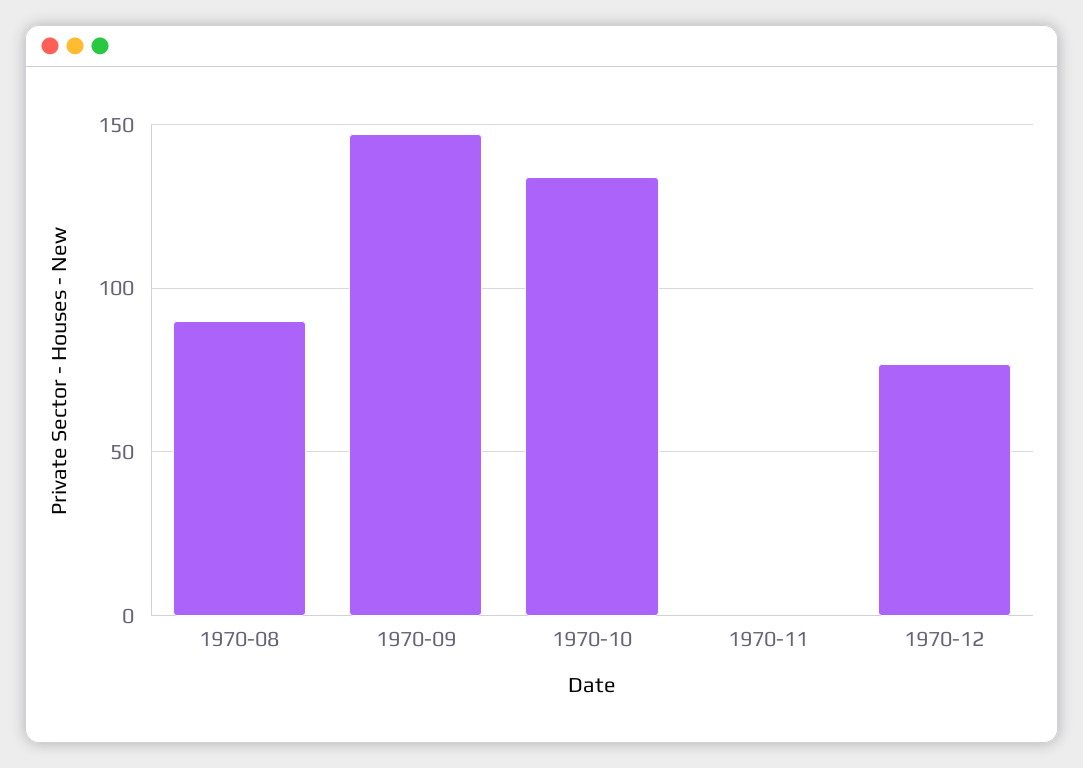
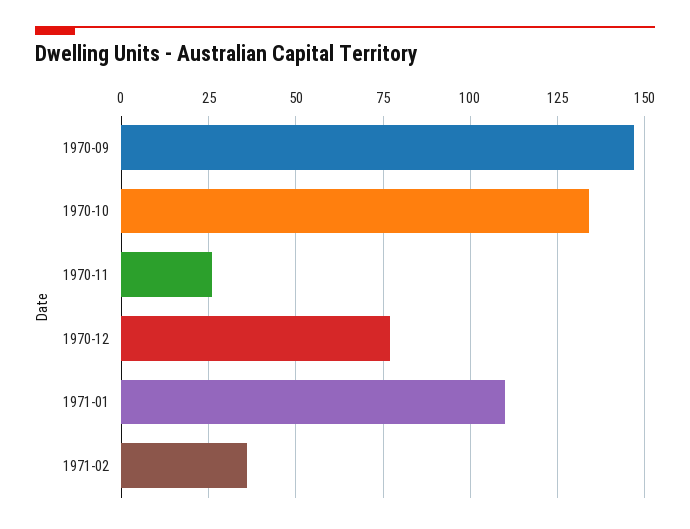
1970-08: 90 -> none
1970-11: 0 -> 25
1971-01: none -> 110
1971-02: none -> 35

